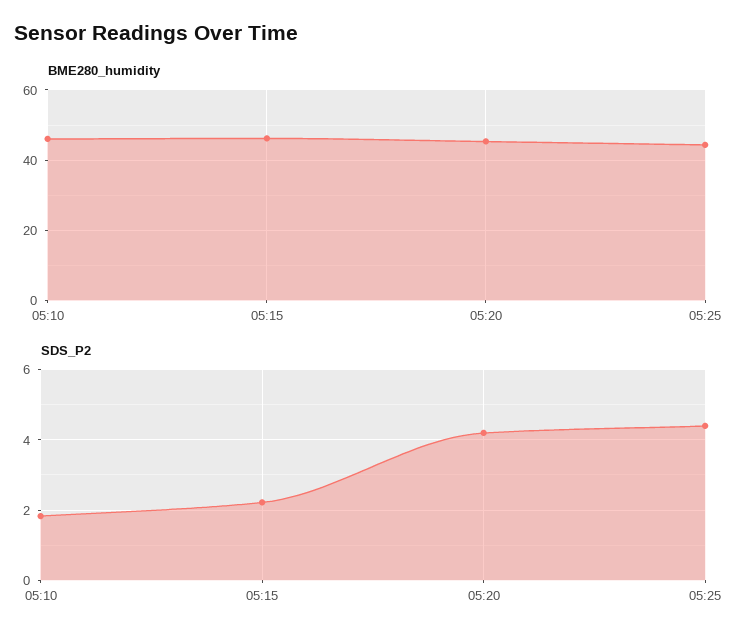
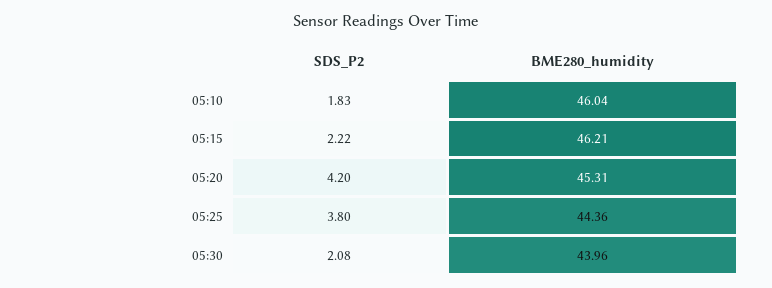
SDS_P2, 05:25: 4.4 -> 3.8
SDS_P2, 05:30: none -> 2.08
BME280_humidity, 05:30: none -> 43.96

